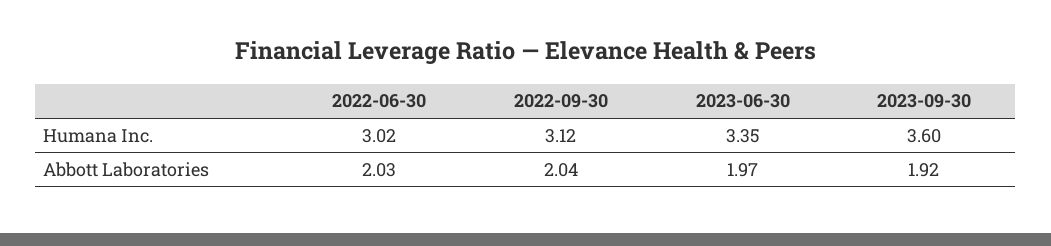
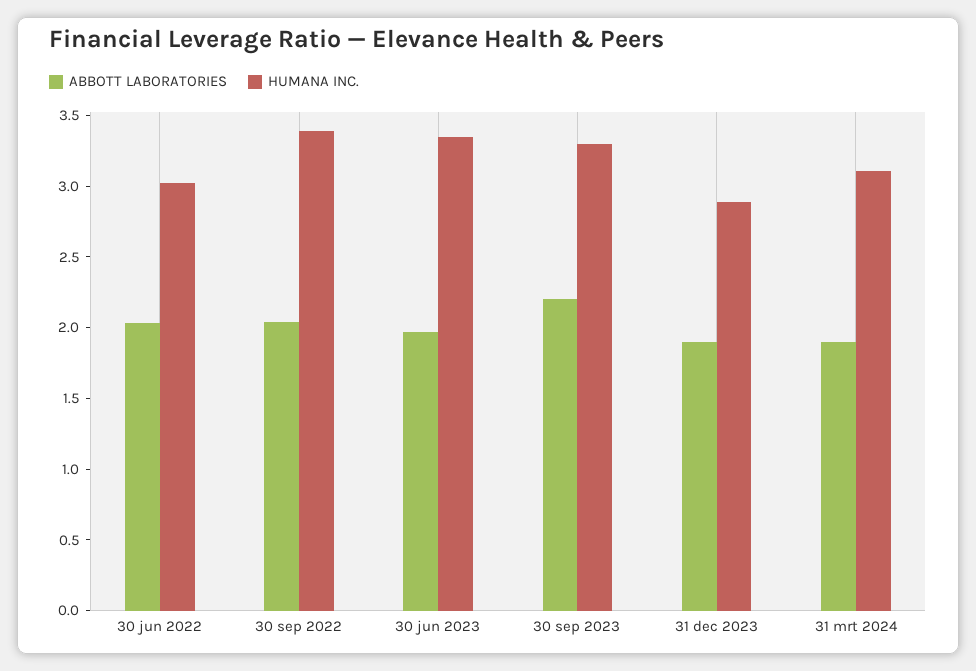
Humana Inc., 2022-09-30: 3.12 -> 3.4
Humana Inc., 2023-09-30: 3.6 -> 3.3
Abbott Laboratories, 2023-09-30: 1.92 -> 2.2
Abbott Laboratories, 31 dec 2023: none -> 1.9
Humana Inc., 31 dec 2023: none -> 2.9
Abbott Laboratories, 31 mrt 2024: none -> 1.9
Humana Inc., 31 mrt 2024: none -> 3.1

